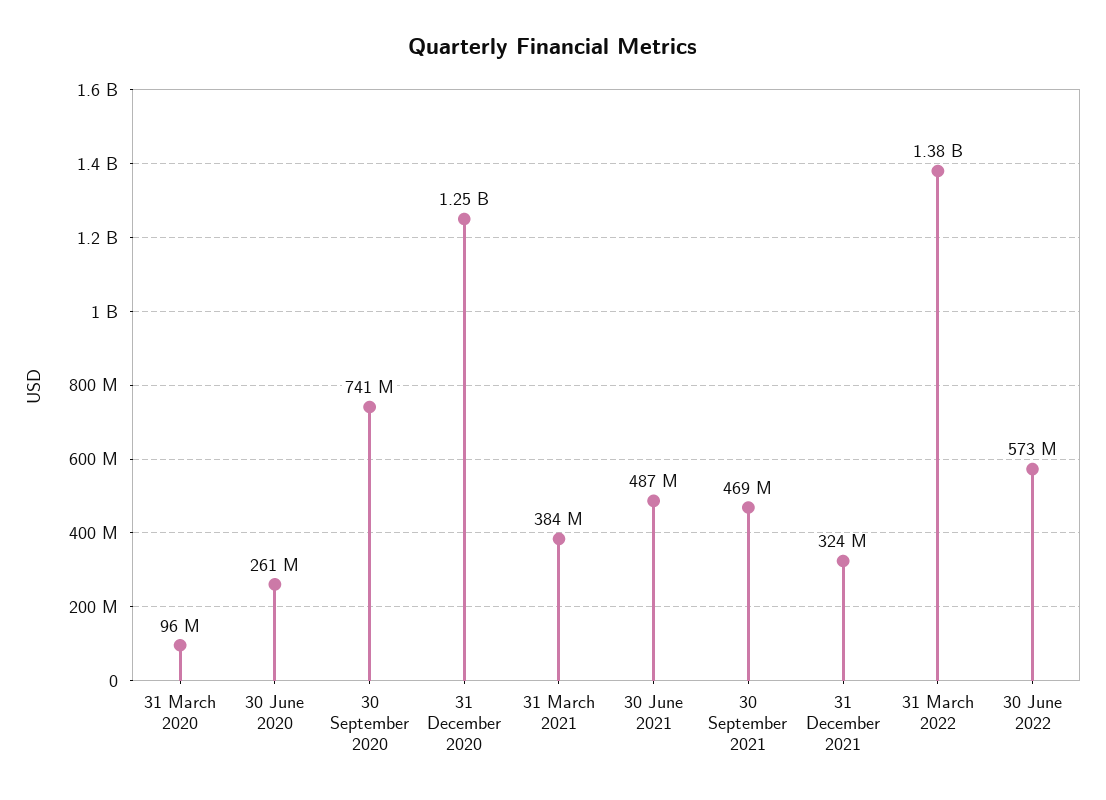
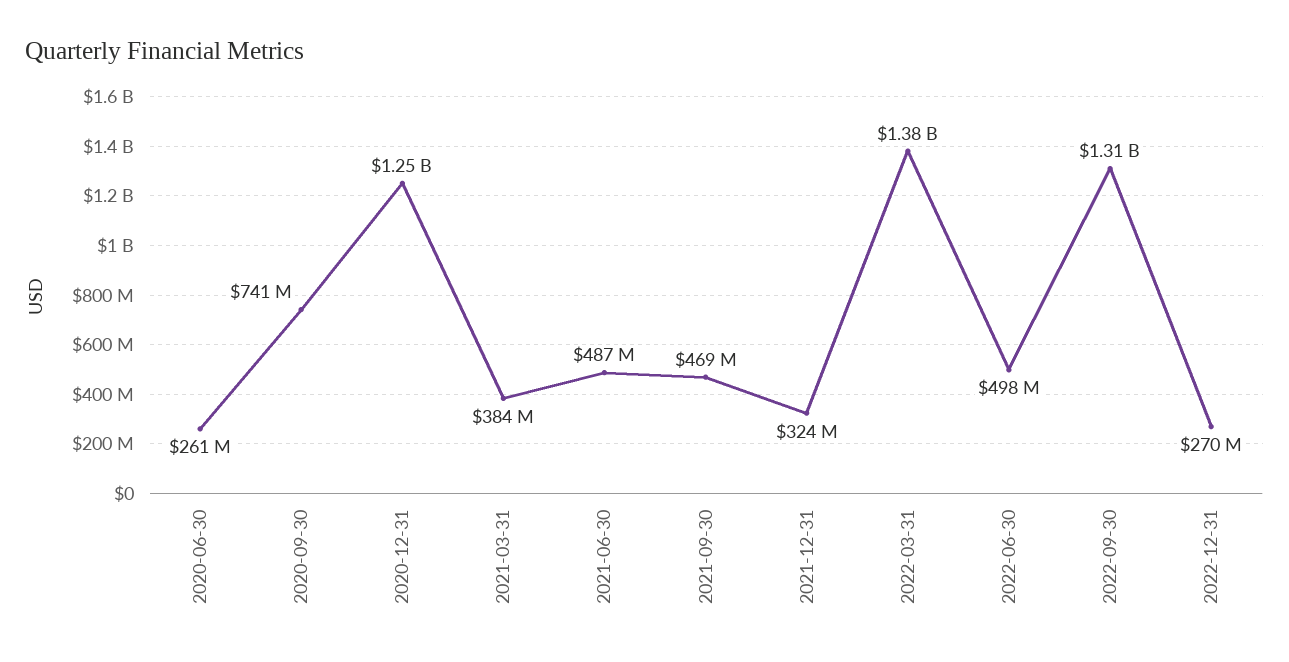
31 March 2020: 96000000 -> none
30 June 2022: 573000000 -> 498000000
2022-09-30: none -> 1310000000
2022-12-31: none -> 270000000

